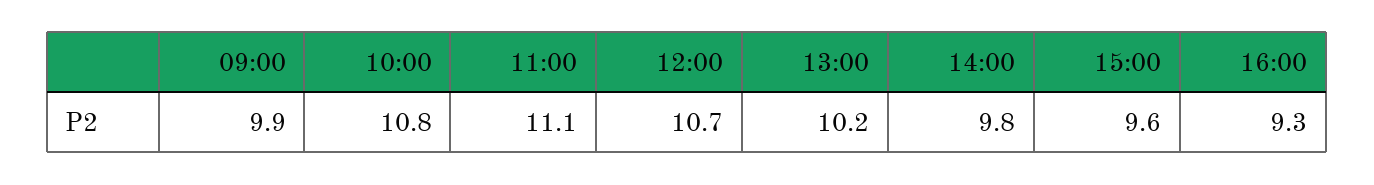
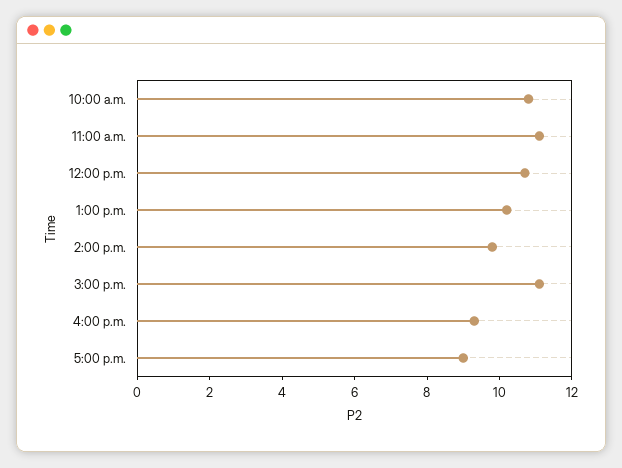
09:00: 9.9 -> none
15:00: 9.6 -> 11
5:00 p.m.: none -> 9

